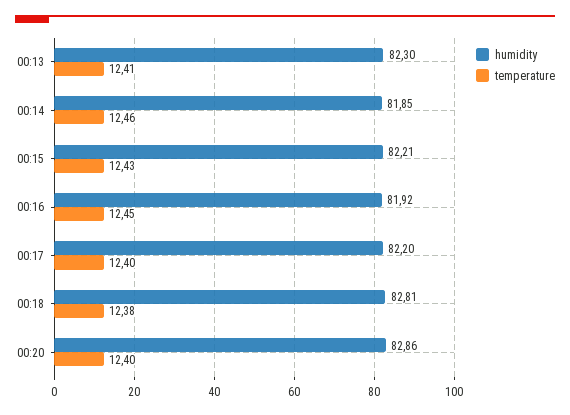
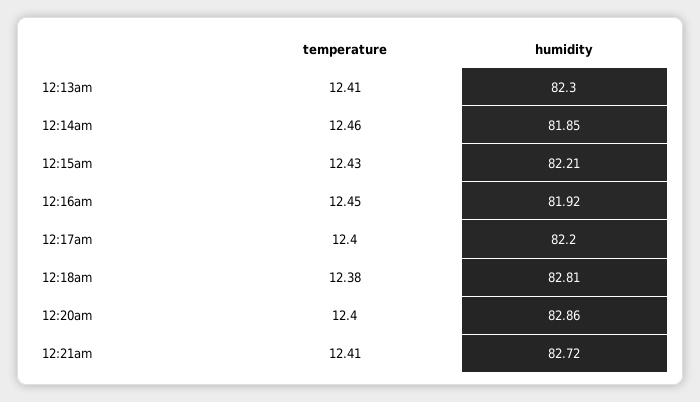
temperature, 12:21am: none -> 12.41
humidity, 12:21am: none -> 82.72

